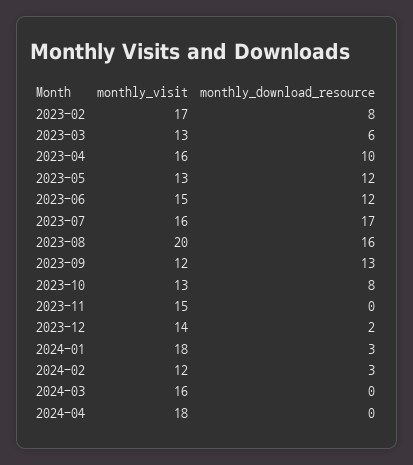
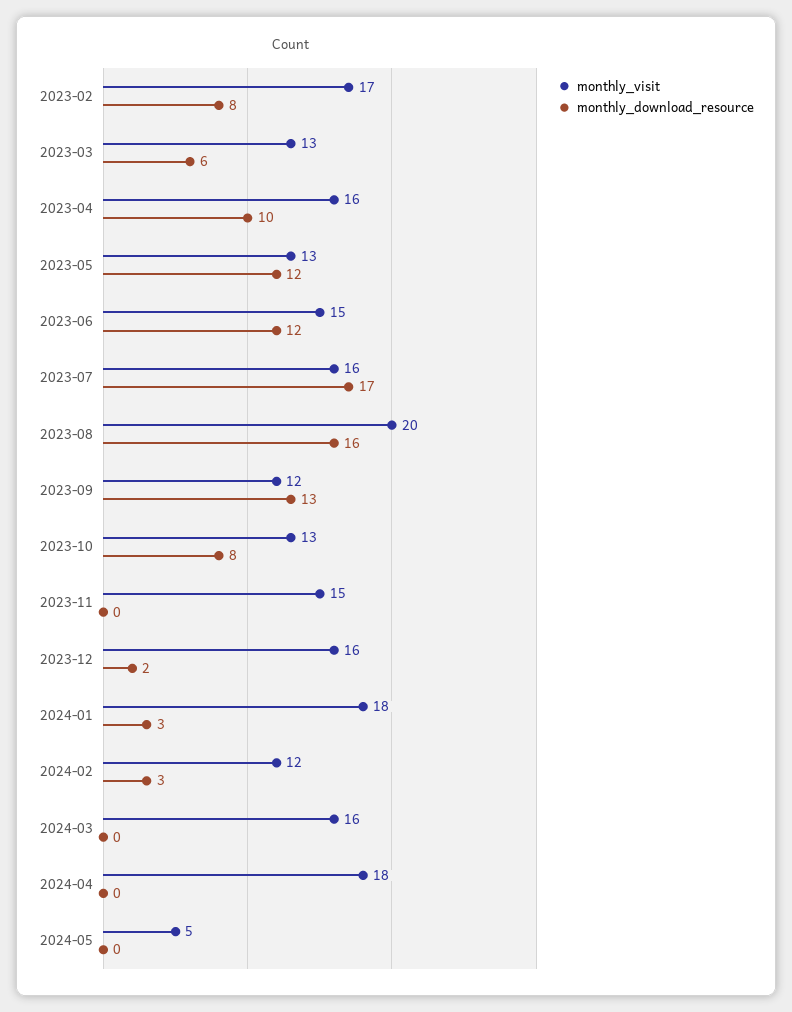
monthly_visit, 2023-12: 14 -> 16
monthly_visit, 2024-05: none -> 5
monthly_download_resource, 2024-05: none -> 0

